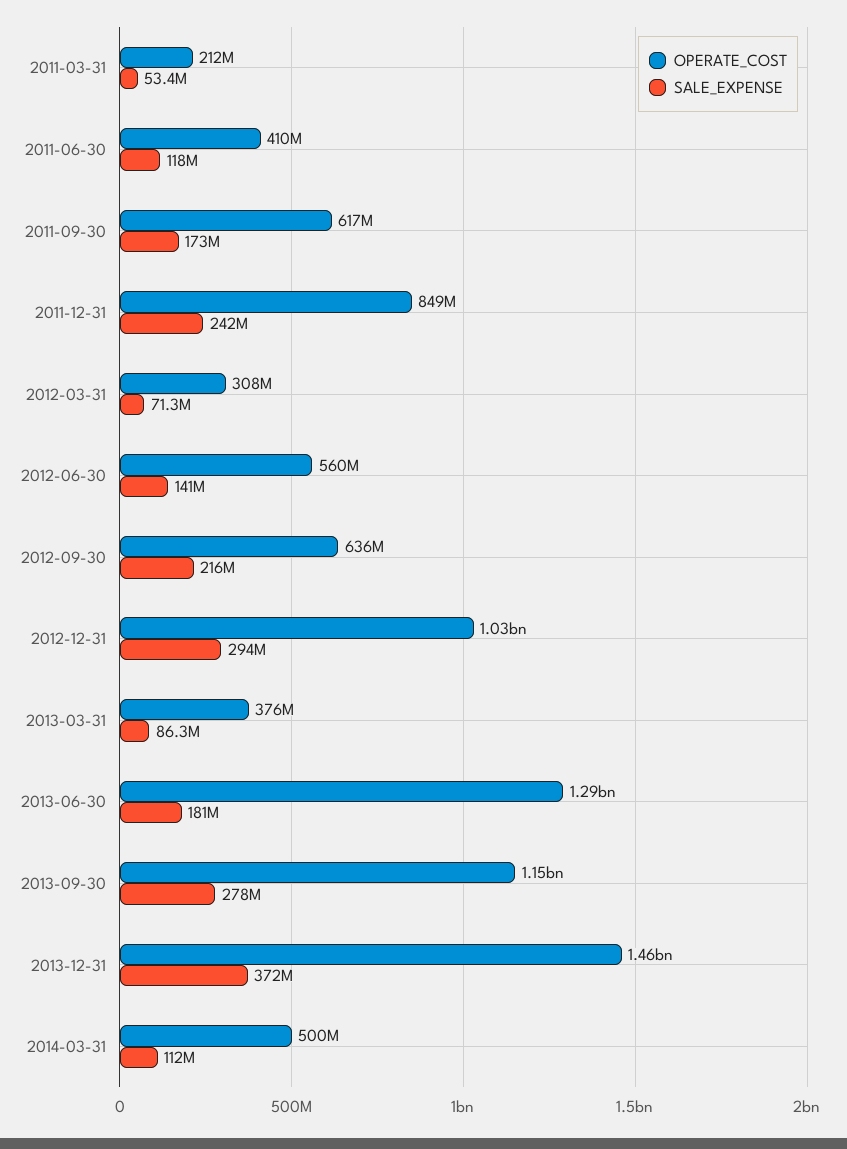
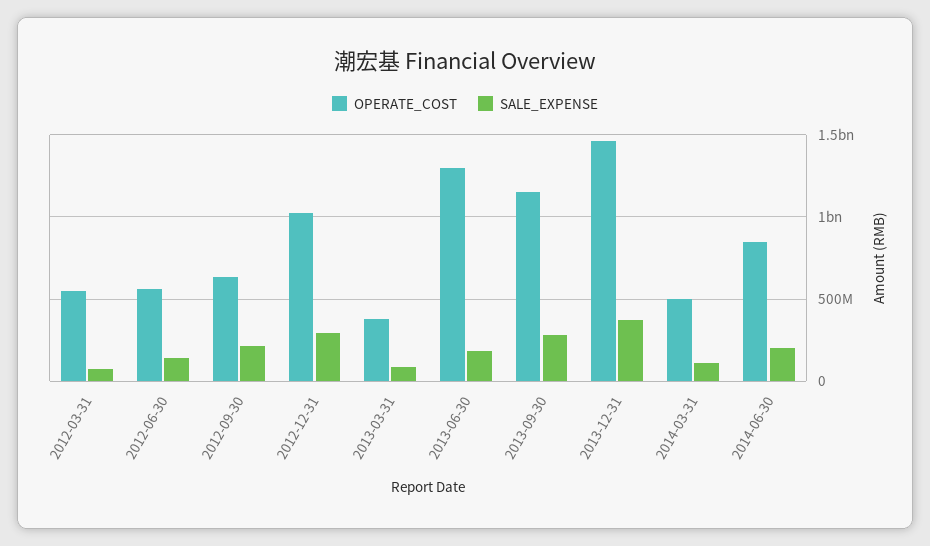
OPERATE_COST, 2011-03-31: 212000000 -> none
SALE_EXPENSE, 2011-03-31: 53400000 -> none
OPERATE_COST, 2011-06-30: 410000000 -> none
SALE_EXPENSE, 2011-06-30: 118000000 -> none
OPERATE_COST, 2011-09-30: 617000000 -> none
SALE_EXPENSE, 2011-09-30: 173000000 -> none
OPERATE_COST, 2011-12-31: 849000000 -> none
SALE_EXPENSE, 2011-12-31: 242000000 -> none
OPERATE_COST, 2012-03-31: 308000000 -> 550000000
OPERATE_COST, 2014-06-30: none -> 850000000
SALE_EXPENSE, 2014-06-30: none -> 200000000

